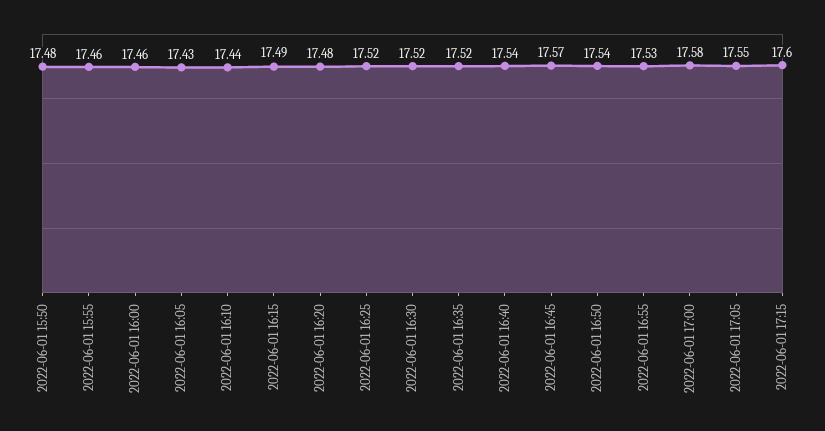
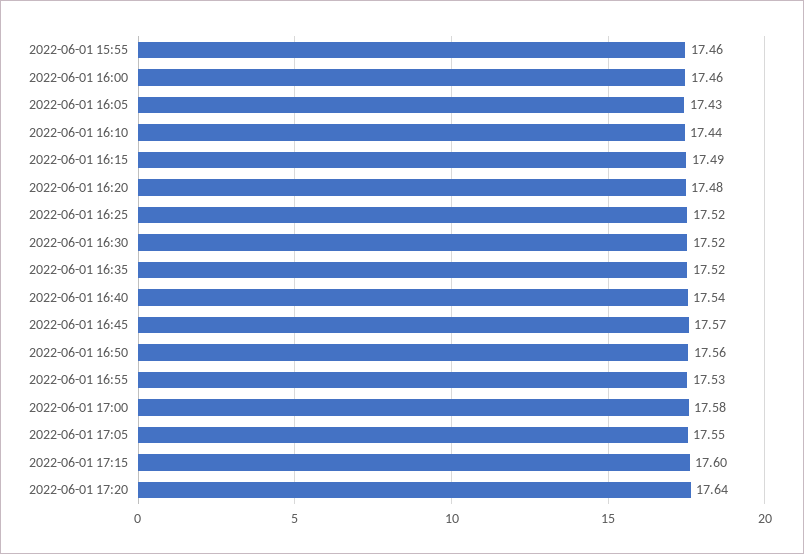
2022-06-01 15:50: 17.48 -> none
2022-06-01 16:50: 17.54 -> 17.56
2022-06-01 17:20: none -> 17.64

